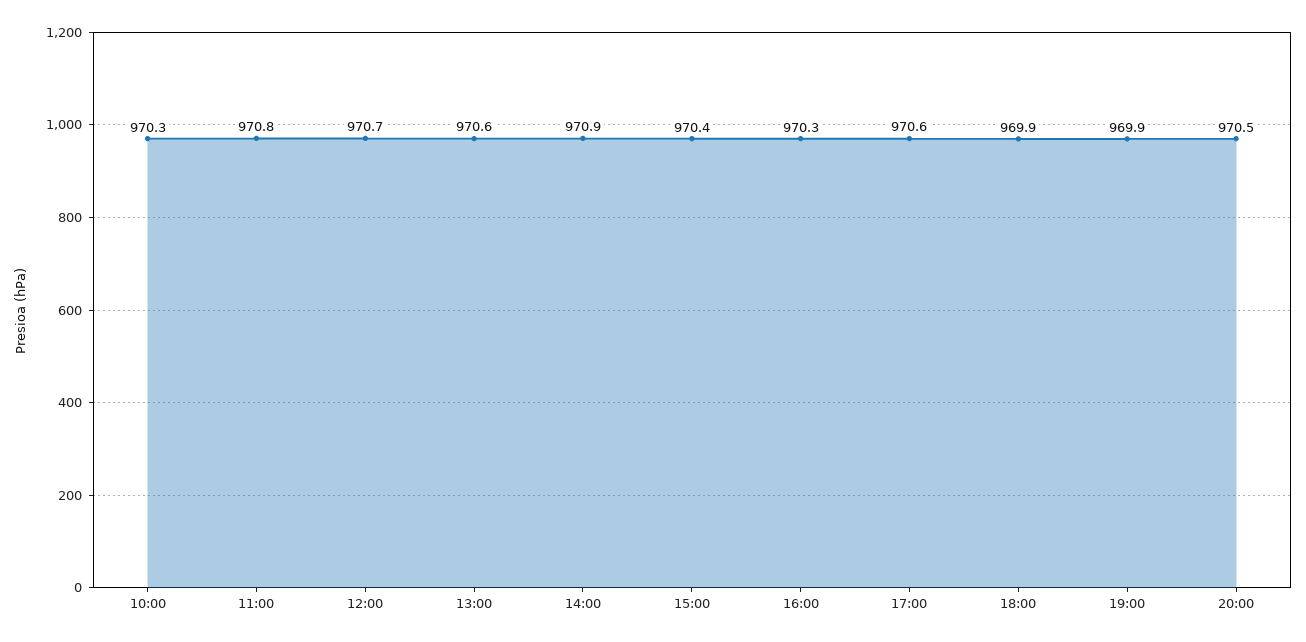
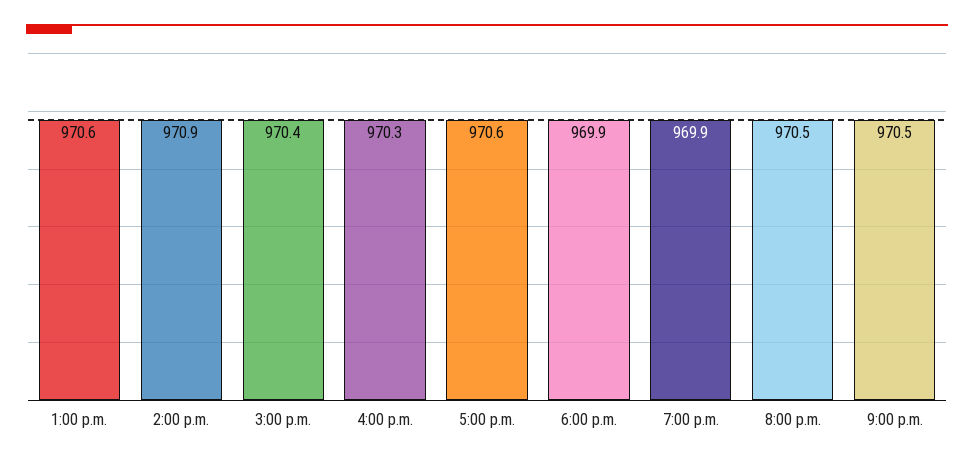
10:00: 970.3 -> none
11:00: 970.8 -> none
12:00: 970.7 -> none
9:00 p.m.: none -> 970.5

